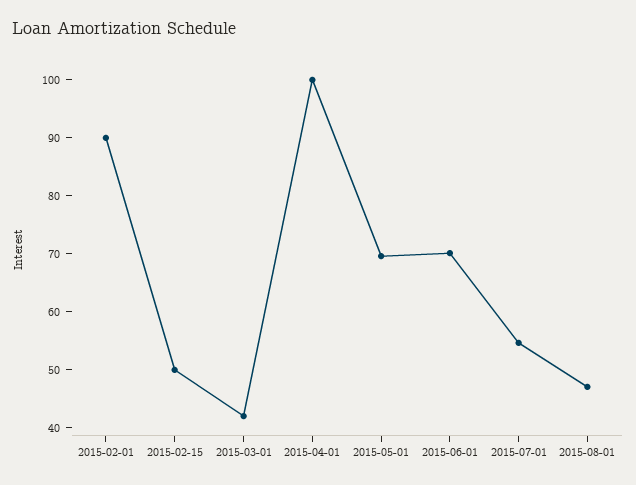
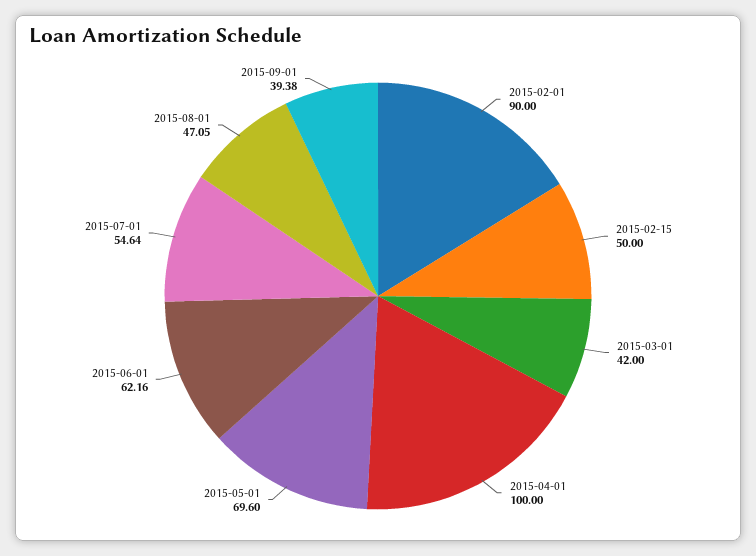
2015-06-01: 70 -> 62.16
2015-09-01: none -> 39.38

